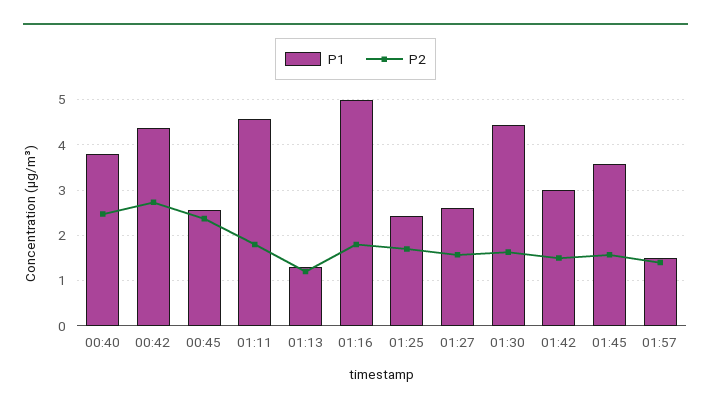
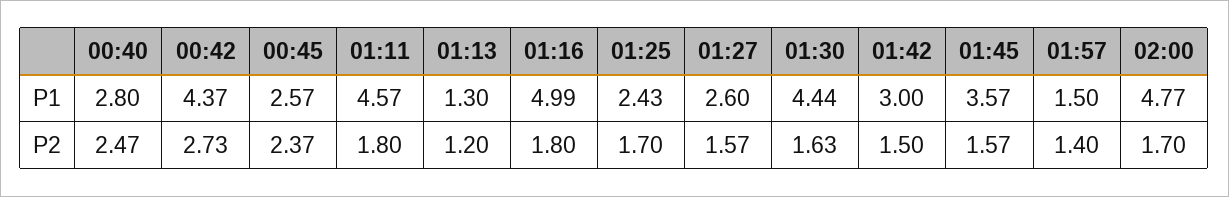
P1, 00:40: 3.8 -> 2.8
P1, 02:00: none -> 4.77
P2, 02:00: none -> 1.7

